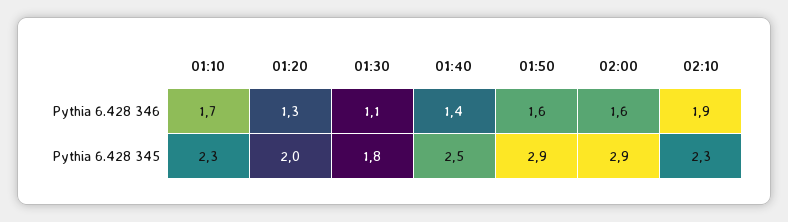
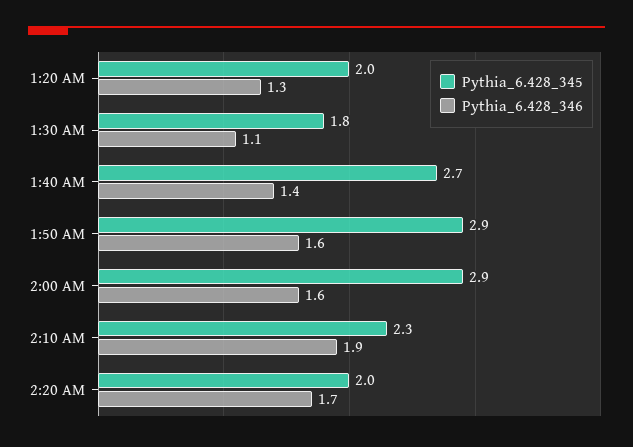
Pythia 6.428 346, 01:10: 1.7 -> none
Pythia 6.428 345, 01:10: 2.3 -> none
Pythia 6.428 345, 01:40: 2.5 -> 2.7
Pythia 6.428 345, 2:20 AM: none -> 2
Pythia 6.428 346, 2:20 AM: none -> 1.7

